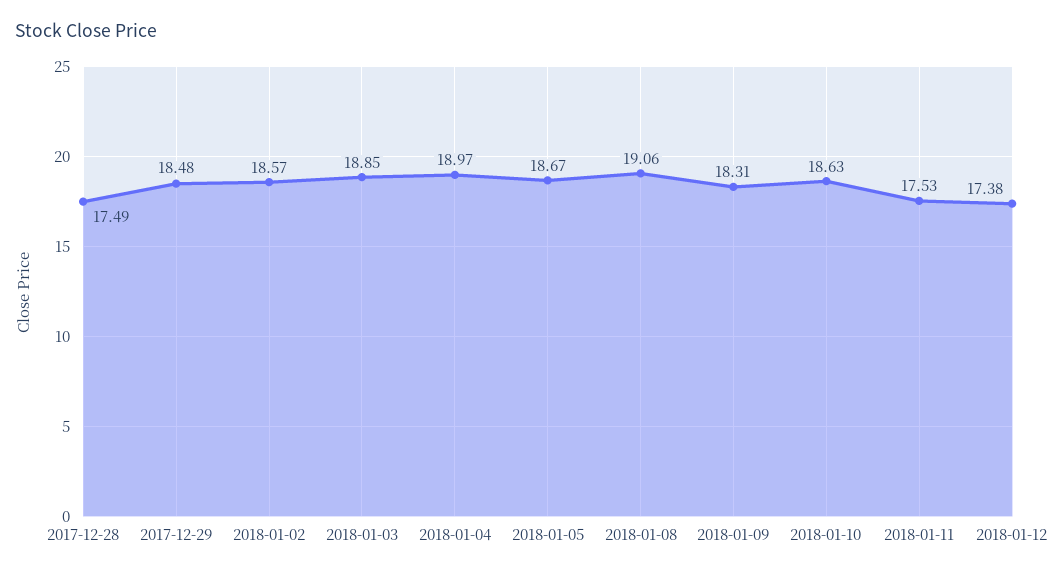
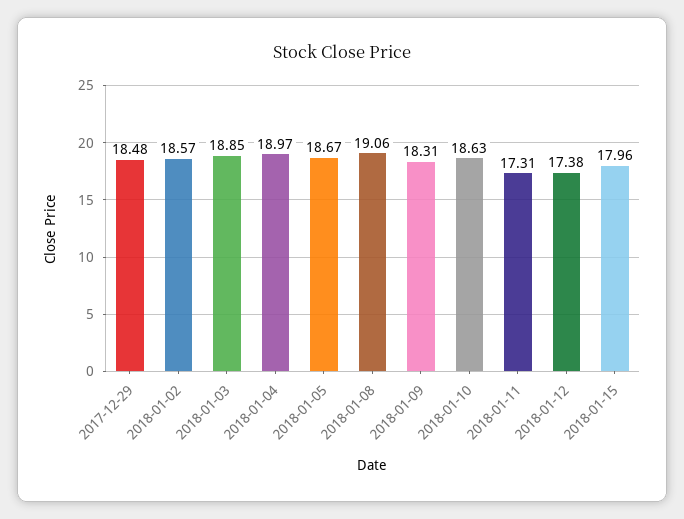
2017-12-28: 17.49 -> none
2018-01-11: 17.53 -> 17.31
2018-01-15: none -> 17.96

